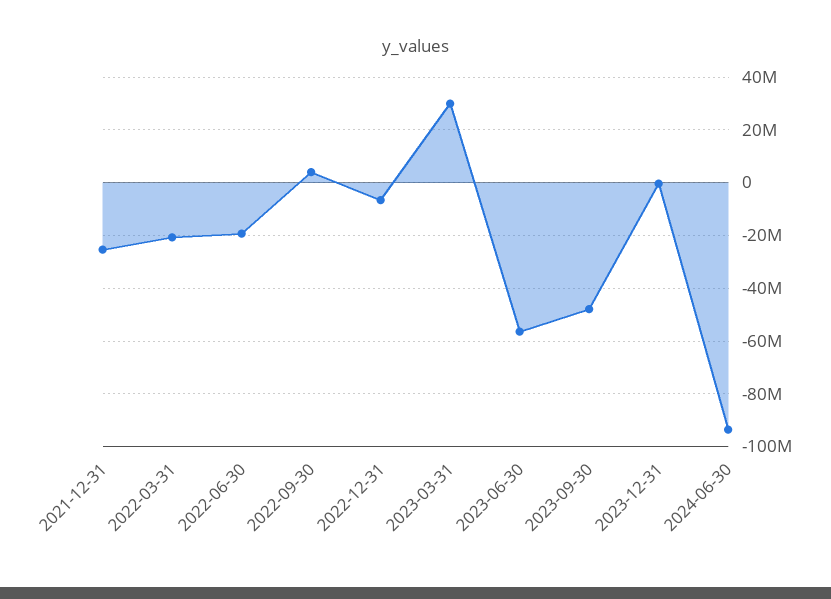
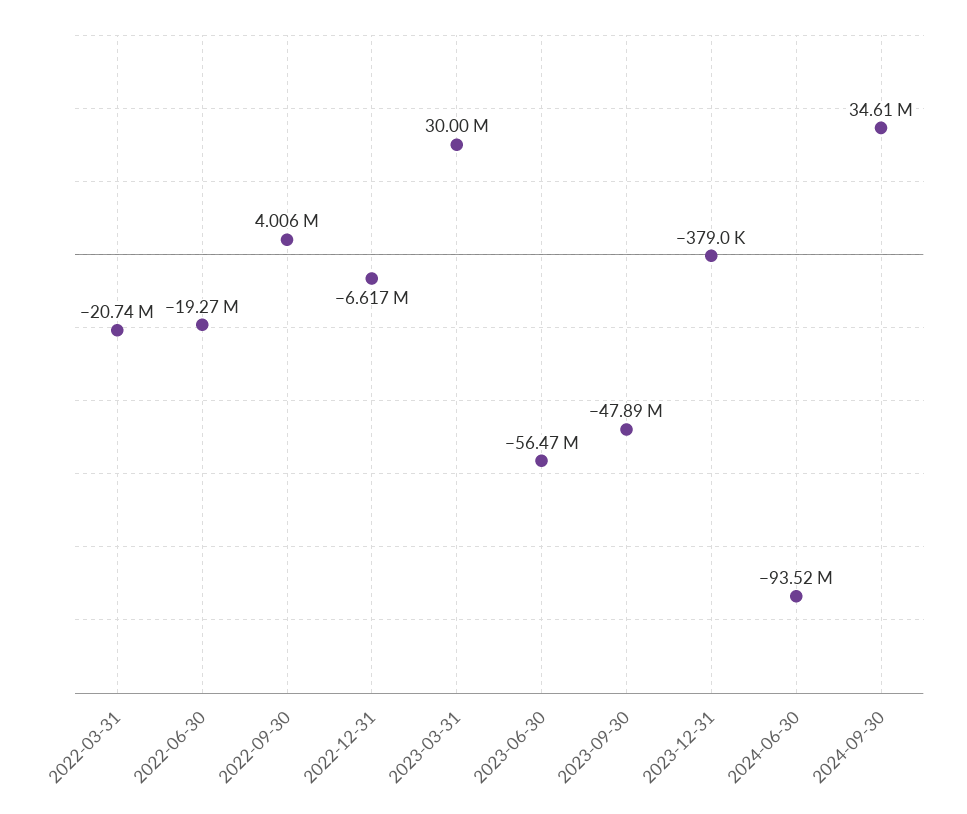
2021-12-31: -25000000 -> none
2024-09-30: none -> 34610000

